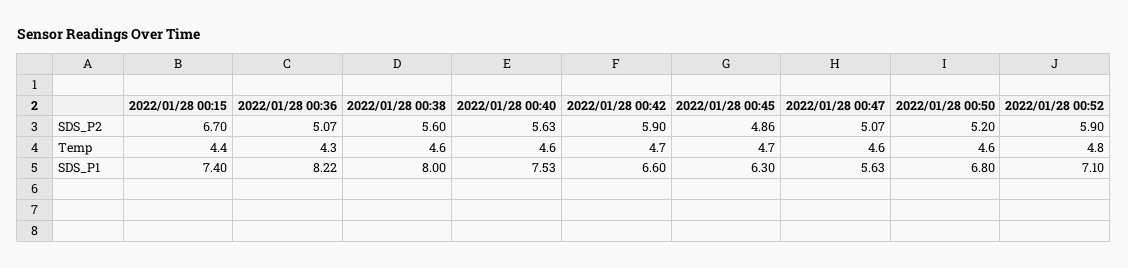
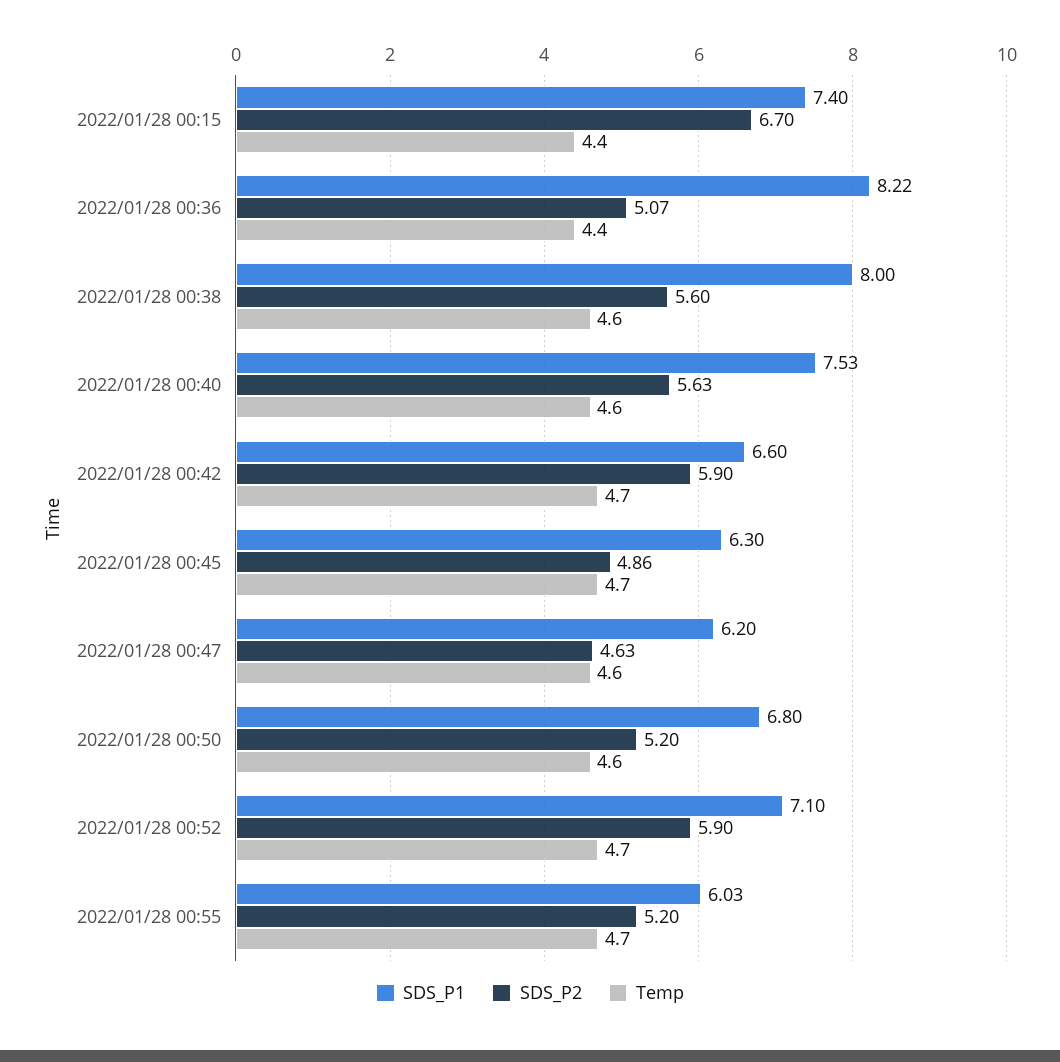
SDS_P2, 2022/01/28 00:47: 5.07 -> 4.63
Temp, 2022/01/28 00:36: 4.3 -> 4.4
Temp, 2022/01/28 00:52: 4.8 -> 4.7
SDS_P1, 2022/01/28 00:47: 5.63 -> 6.2
SDS_P1, 2022/01/28 00:55: none -> 6.03
SDS_P2, 2022/01/28 00:55: none -> 5.2
Temp, 2022/01/28 00:55: none -> 4.7

